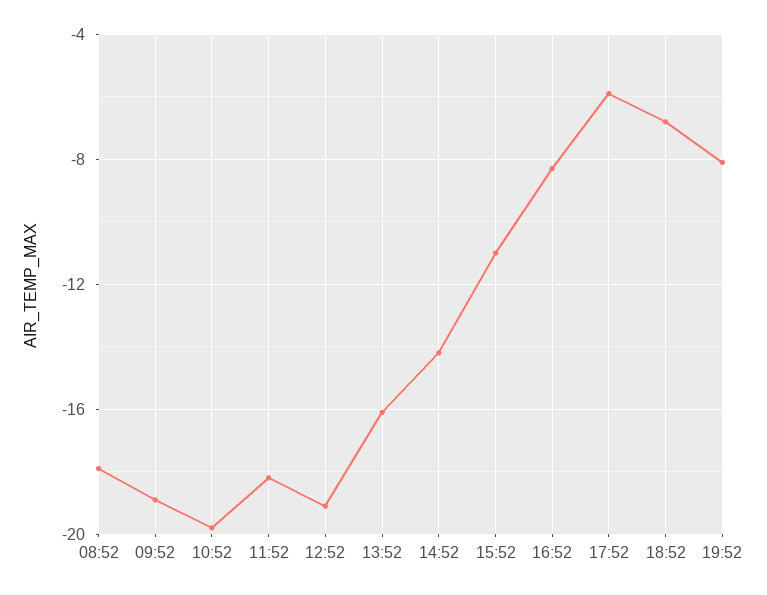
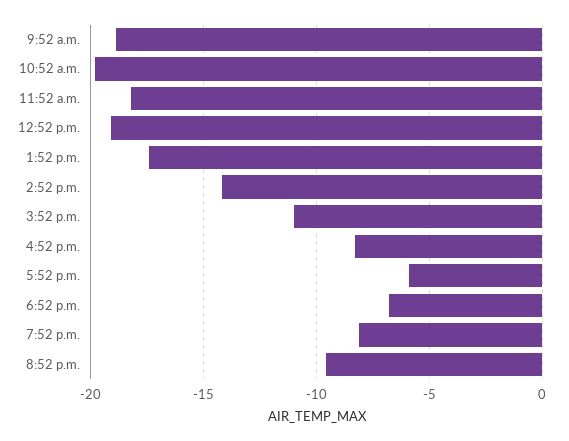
08:52: -18 -> none
13:52: -16 -> -17.5
8:52 p.m.: none -> -9.5

